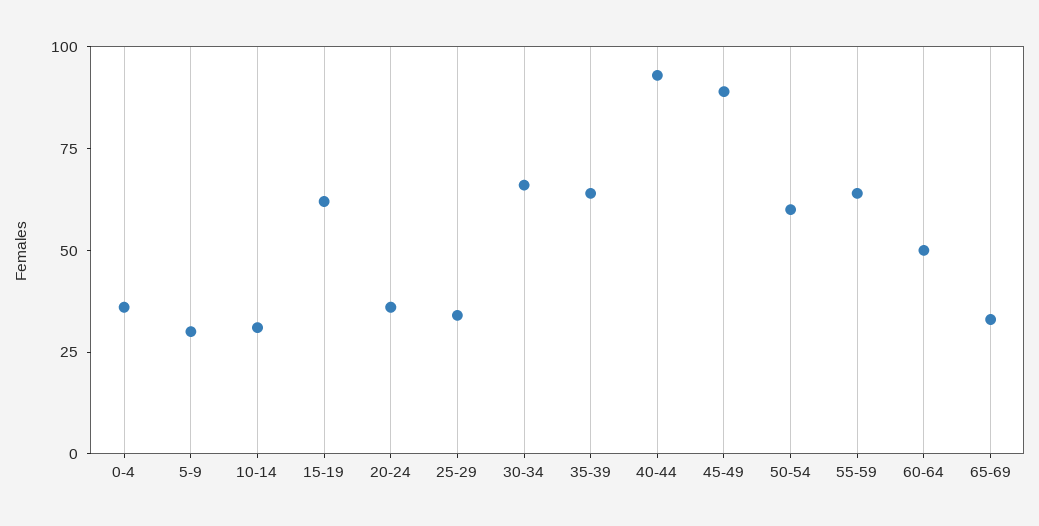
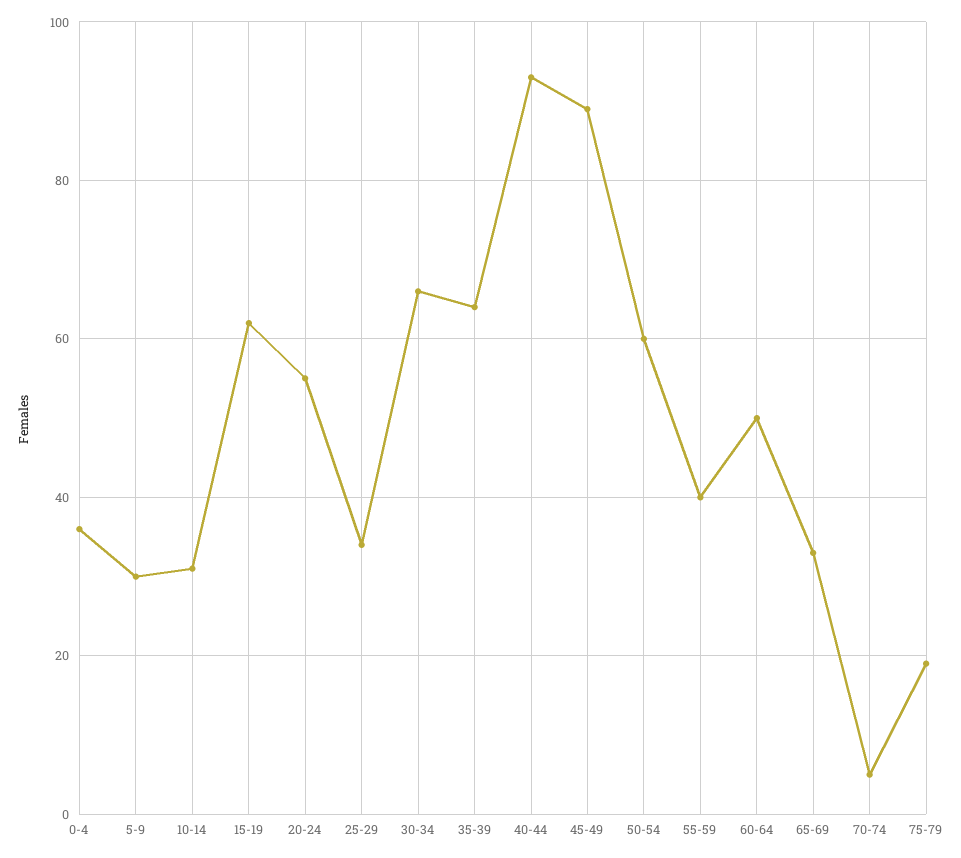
20-24: 35 -> 55
55-59: 65 -> 40
70-74: none -> 5
75-79: none -> 20

